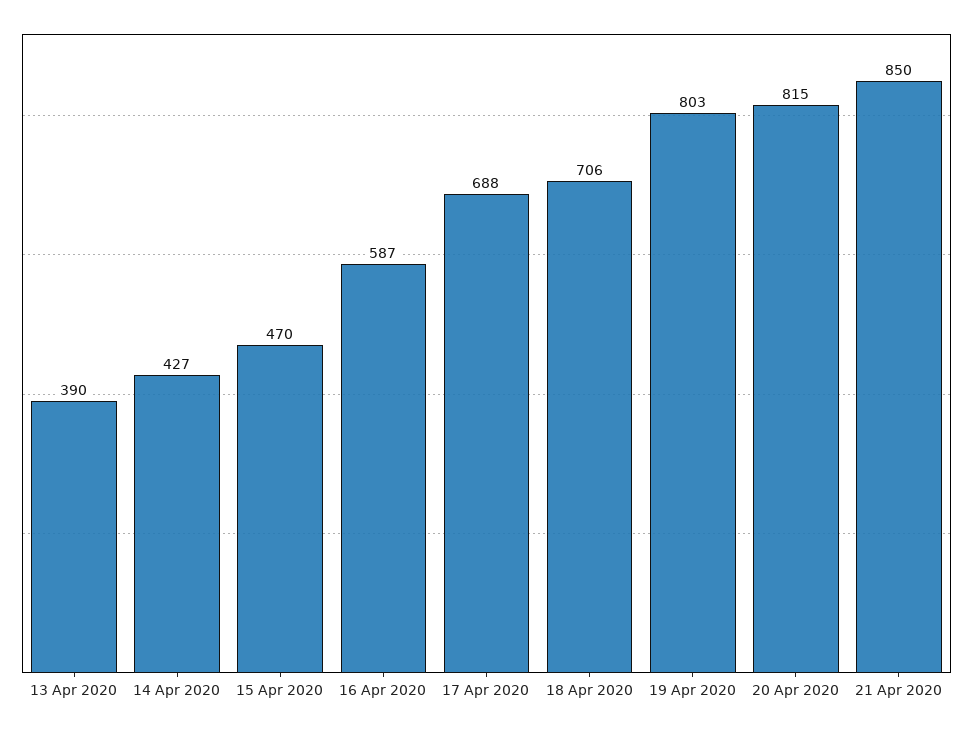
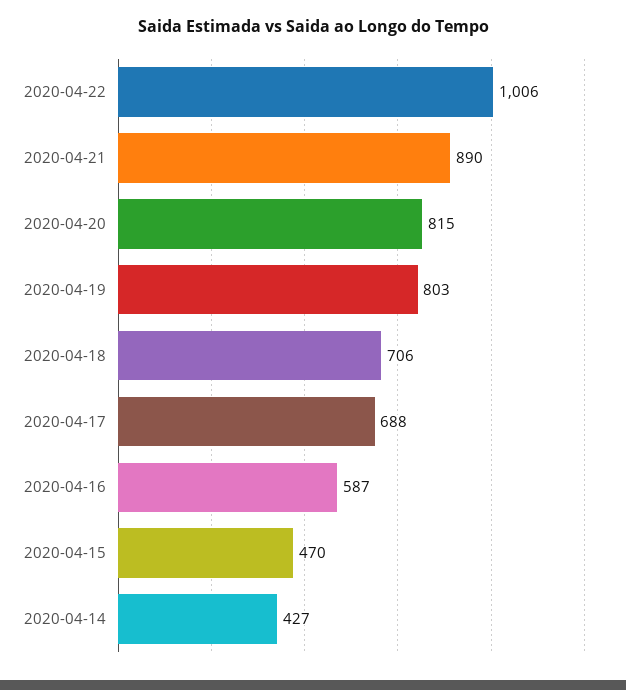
13 Apr 2020: 390 -> none
21 Apr 2020: 850 -> 890
2020-04-22: none -> 1006

